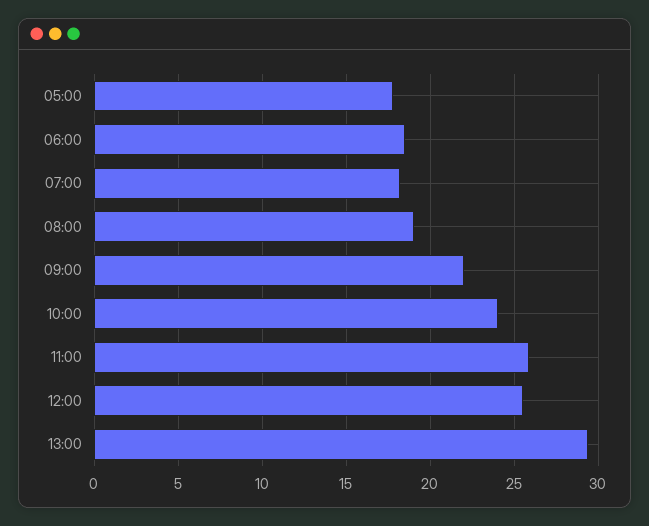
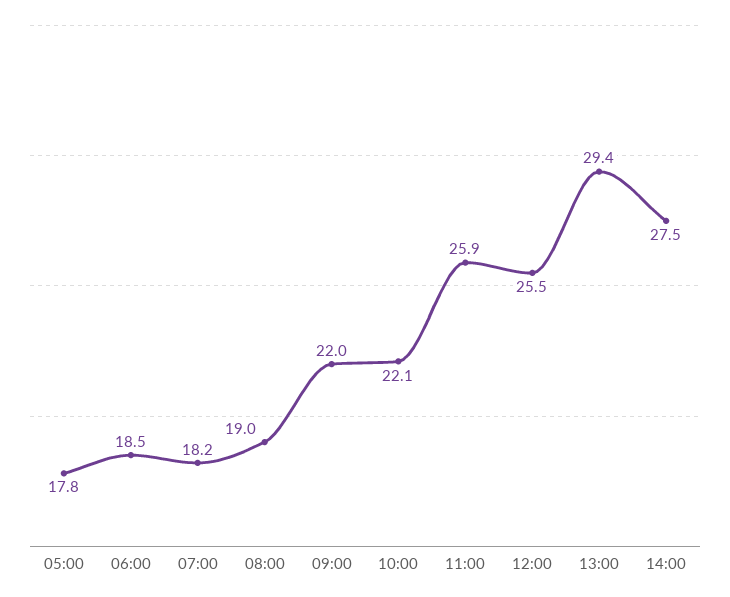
10:00: 24 -> 22.1
14:00: none -> 27.5

